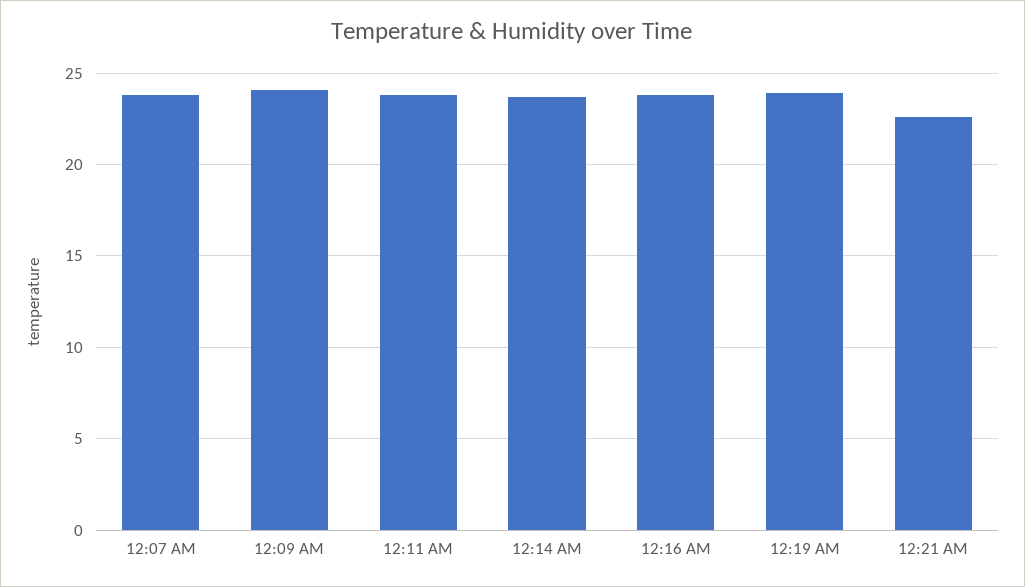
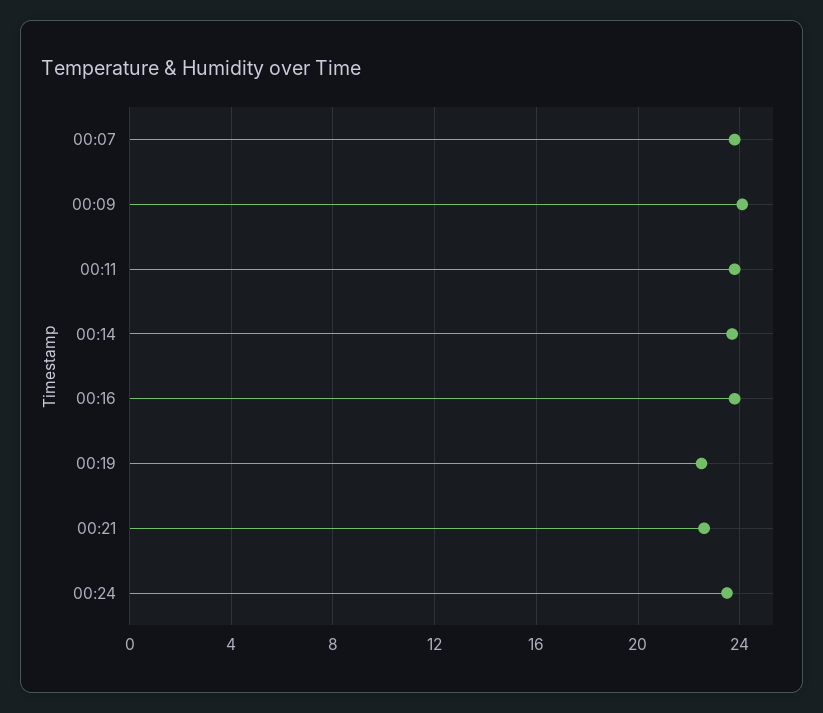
12:19 AM: 24 -> 22.5
00:24: none -> 23.5

